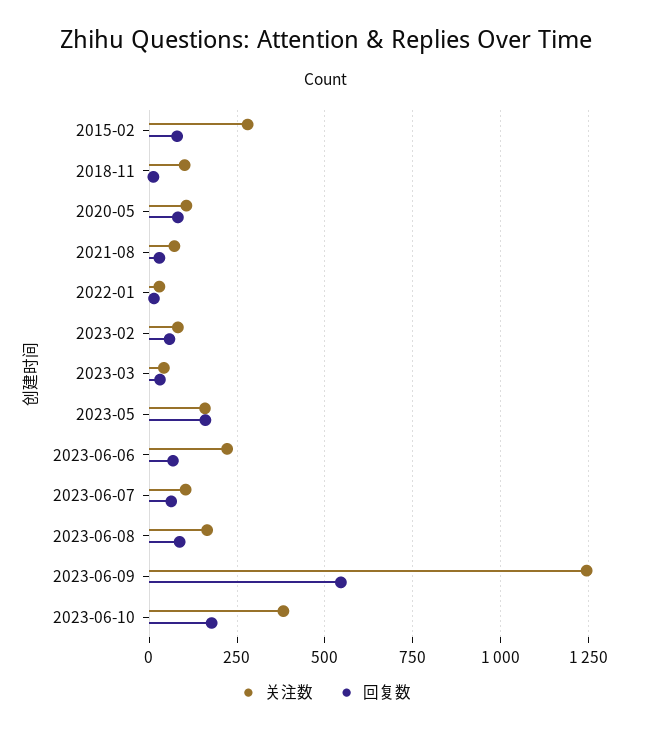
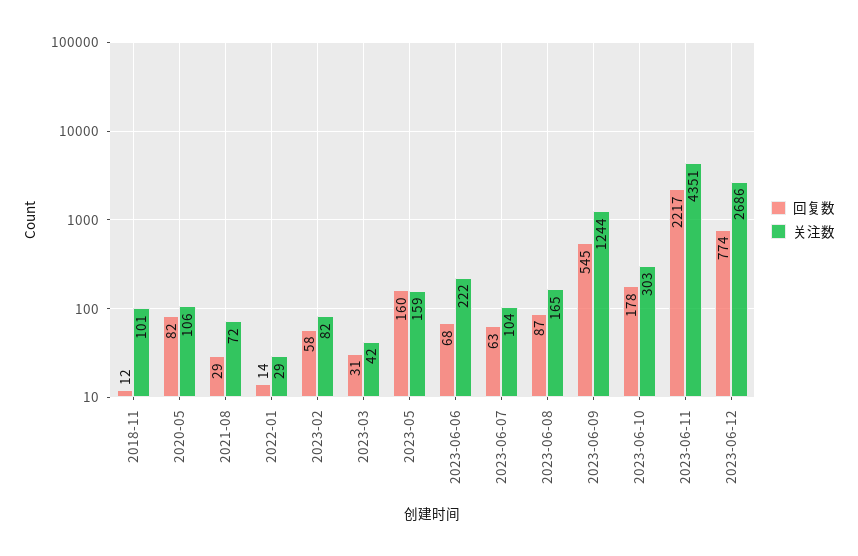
关注数, 2015-02: 275 -> none
回复数, 2015-02: 75 -> none
关注数, 2023-06-10: 375 -> 303
回复数, 2023-06-11: none -> 2217
关注数, 2023-06-11: none -> 4351
回复数, 2023-06-12: none -> 774
关注数, 2023-06-12: none -> 2686

